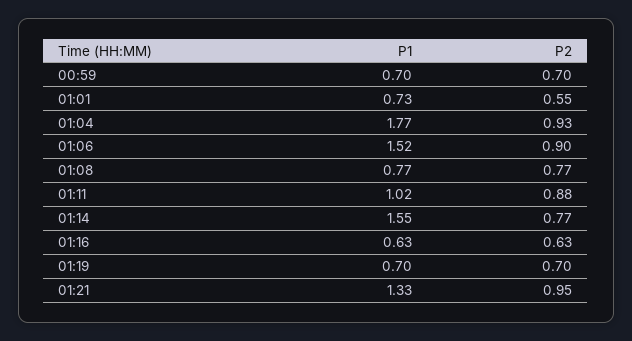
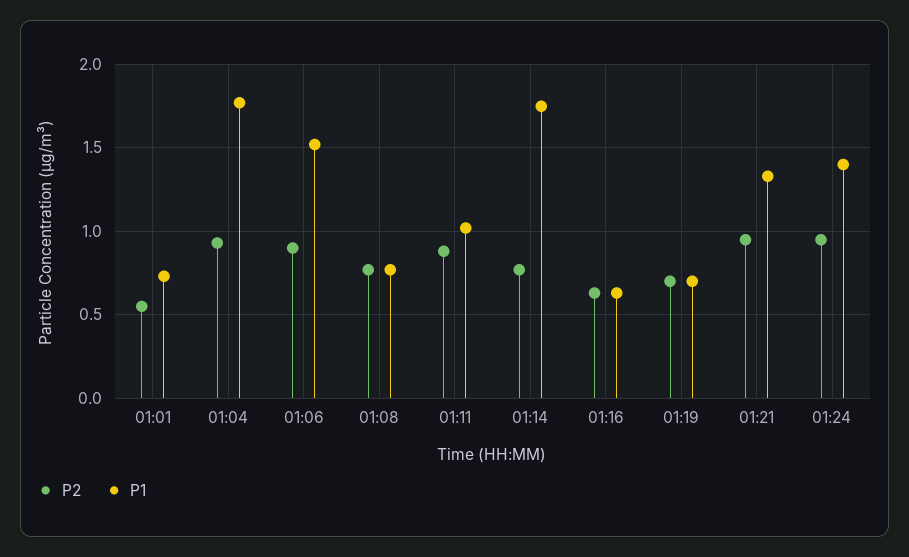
P1, 00:59: 0.7 -> none
P2, 00:59: 0.7 -> none
P1, 01:14: 1.55 -> 1.75
P2, 01:24: none -> 0.95
P1, 01:24: none -> 1.4

